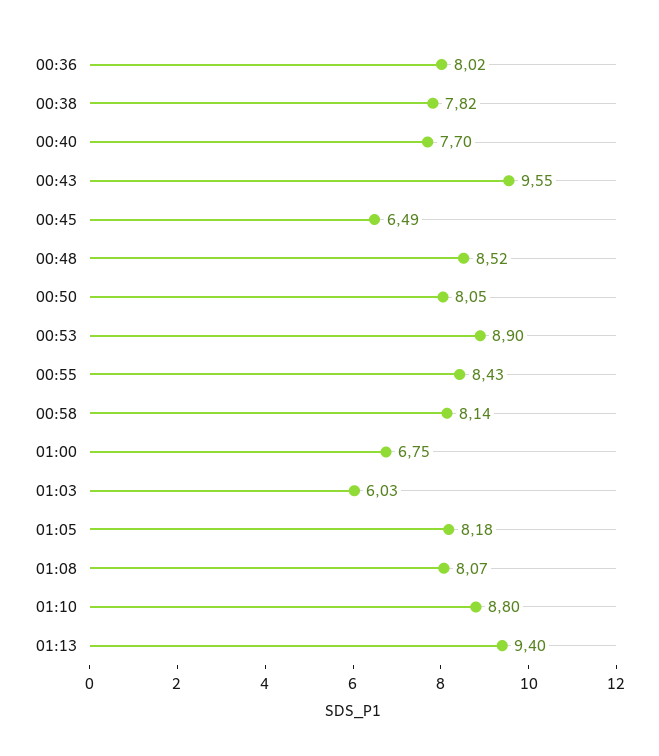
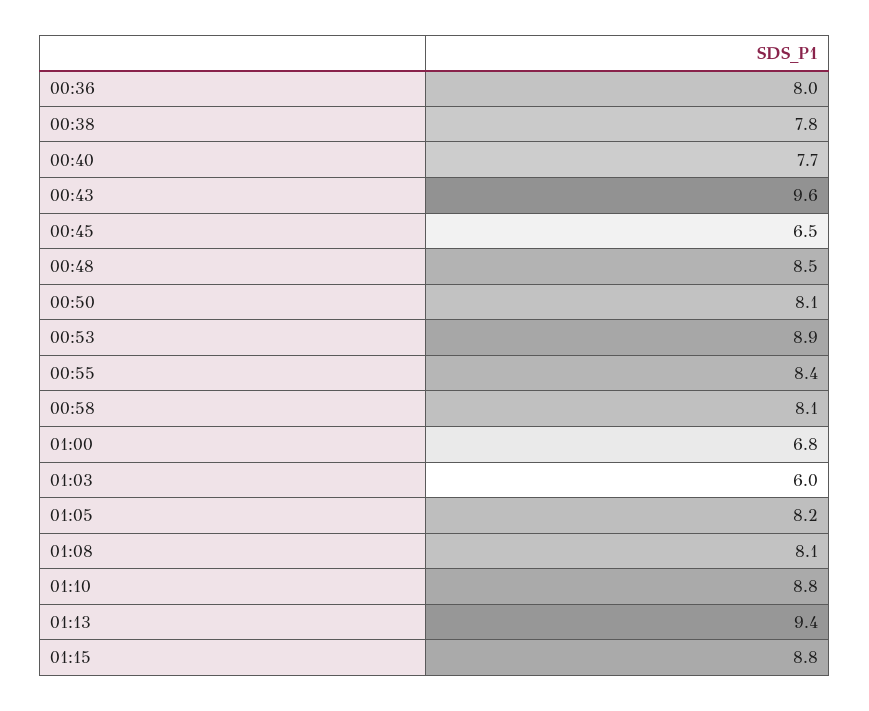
01:15: none -> 8.8

